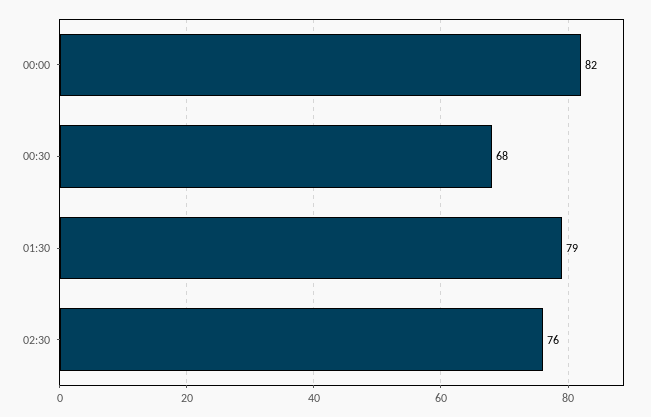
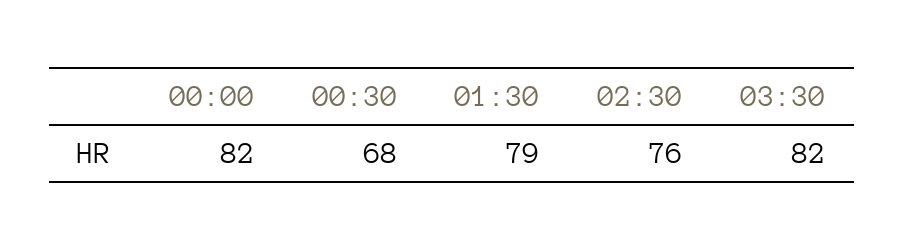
03:30: none -> 82

